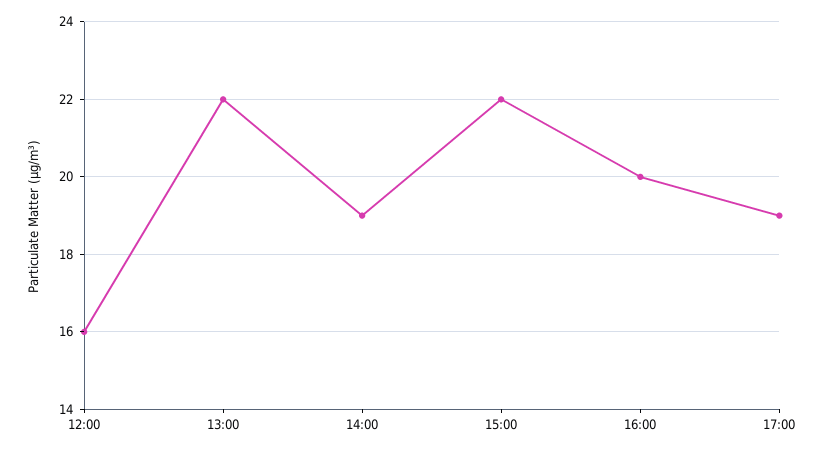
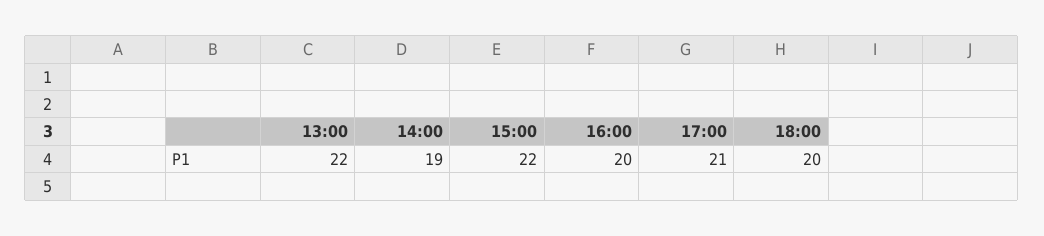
12:00: 16 -> none
17:00: 19 -> 21
18:00: none -> 20

